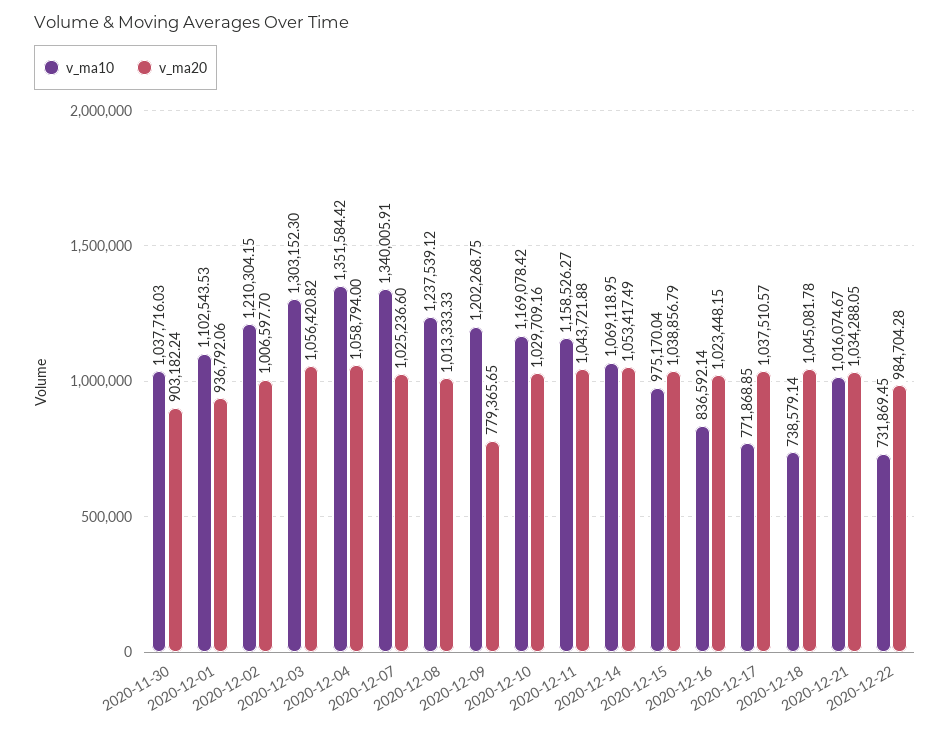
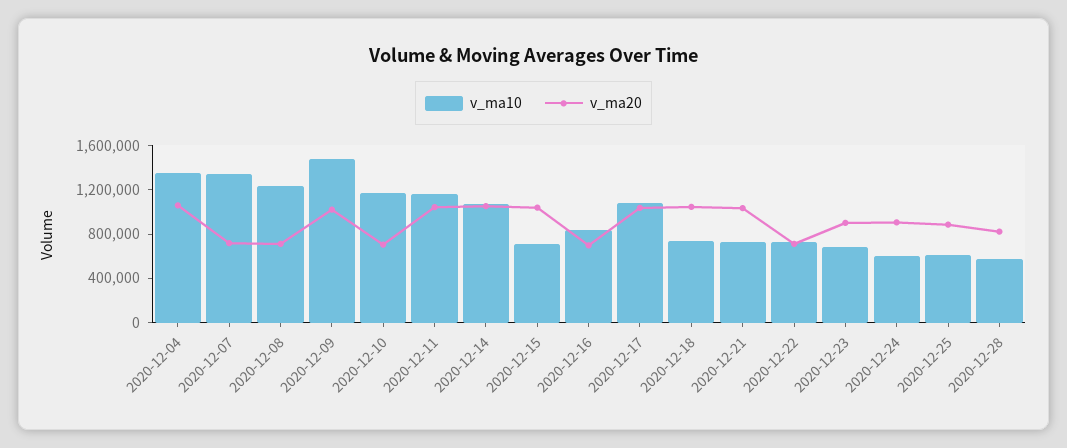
v_ma10, 2020-11-30: 1037716.03 -> none
v_ma20, 2020-11-30: 903182.24 -> none
v_ma10, 2020-12-01: 1102543.53 -> none
v_ma20, 2020-12-01: 936792.06 -> none
v_ma10, 2020-12-02: 1210304.15 -> none
v_ma20, 2020-12-02: 1006597.7 -> none
v_ma10, 2020-12-03: 1303152.3 -> none
v_ma20, 2020-12-03: 1056420.82 -> none
v_ma20, 2020-12-07: 1025236.6 -> 700000
v_ma20, 2020-12-08: 1013333.33 -> 700000
v_ma10, 2020-12-09: 1202268.75 -> 1500000
v_ma20, 2020-12-09: 779365.65 -> 1000000
v_ma20, 2020-12-10: 1029709.16 -> 700000
v_ma10, 2020-12-15: 975170.04 -> 700000
v_ma20, 2020-12-16: 1023448.15 -> 700000
v_ma10, 2020-12-17: 771868.85 -> 1100000
v_ma10, 2020-12-21: 1016074.67 -> 700000
v_ma20, 2020-12-22: 984704.28 -> 700000
v_ma10, 2020-12-23: none -> 700000
v_ma20, 2020-12-23: none -> 900000
v_ma10, 2020-12-24: none -> 600000
v_ma20, 2020-12-24: none -> 900000
v_ma10, 2020-12-25: none -> 600000
v_ma20, 2020-12-25: none -> 900000
v_ma10, 2020-12-28: none -> 600000
v_ma20, 2020-12-28: none -> 800000

